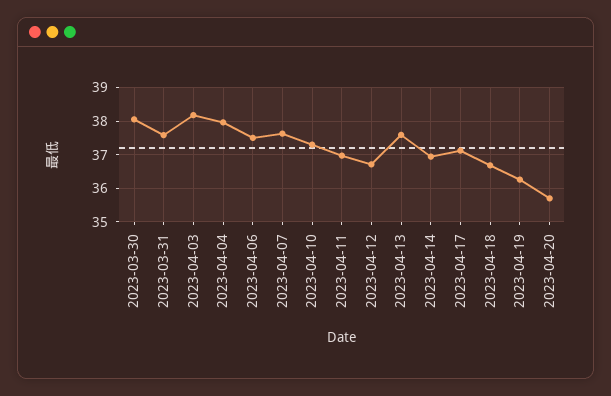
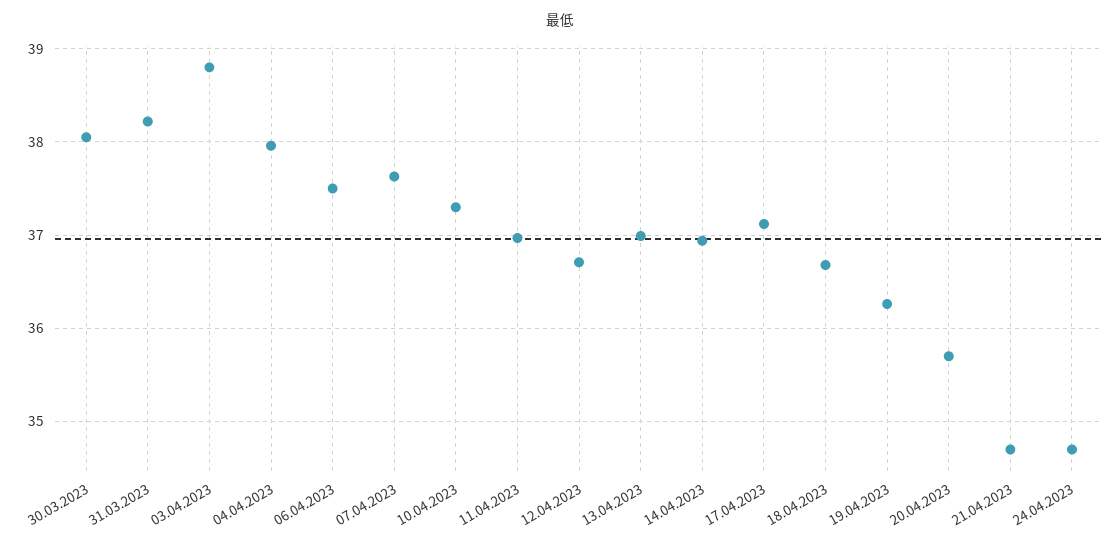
2023-03-31: 37.6 -> 38.2
2023-04-03: 38.2 -> 38.8
2023-04-13: 37.6 -> 37
21.04.2023: none -> 34.7
24.04.2023: none -> 34.7

